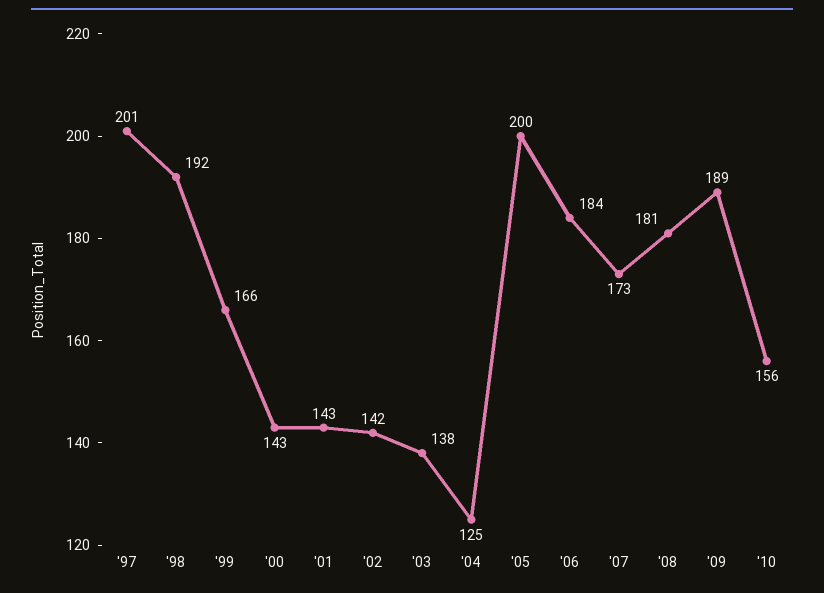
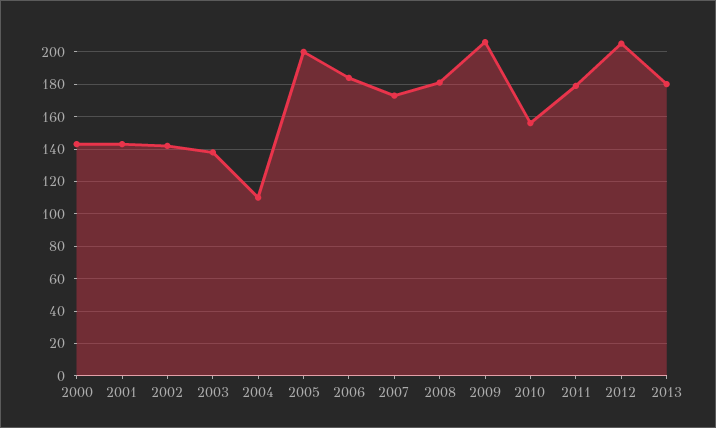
'97: 201 -> none
'98: 192 -> none
'99: 166 -> none
'04: 125 -> 110
'09: 189 -> 205
2011: none -> 180
2012: none -> 205
2013: none -> 180

